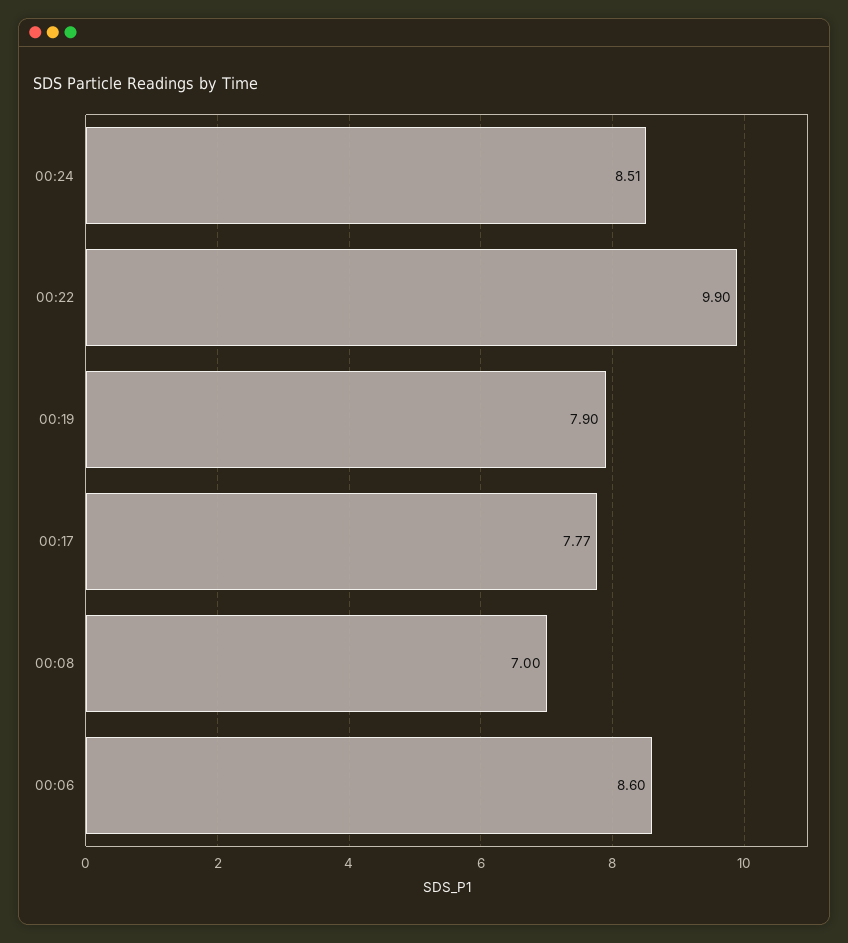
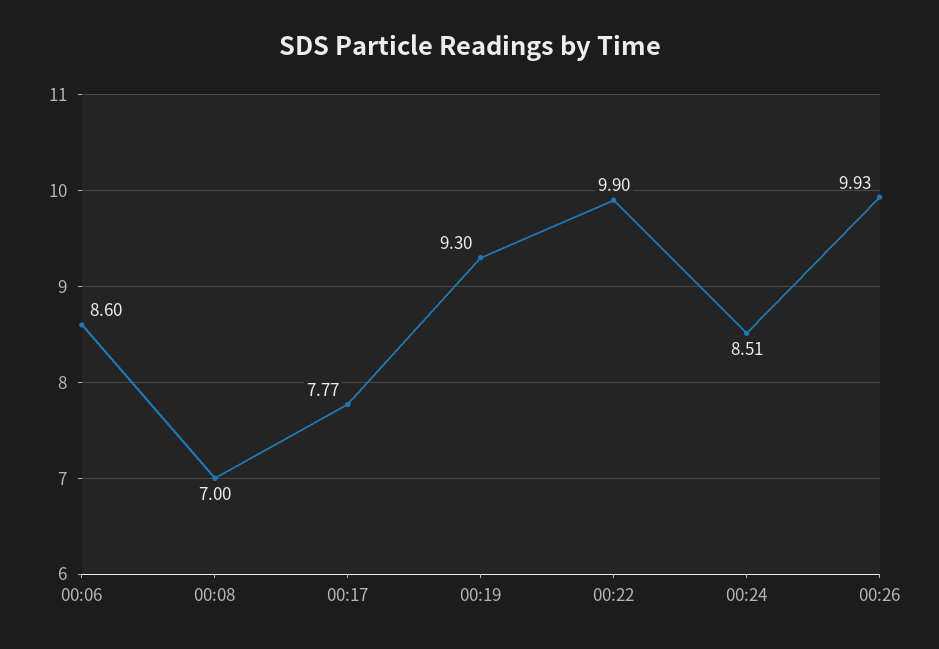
00:19: 7.9 -> 9.3
00:26: none -> 9.93

